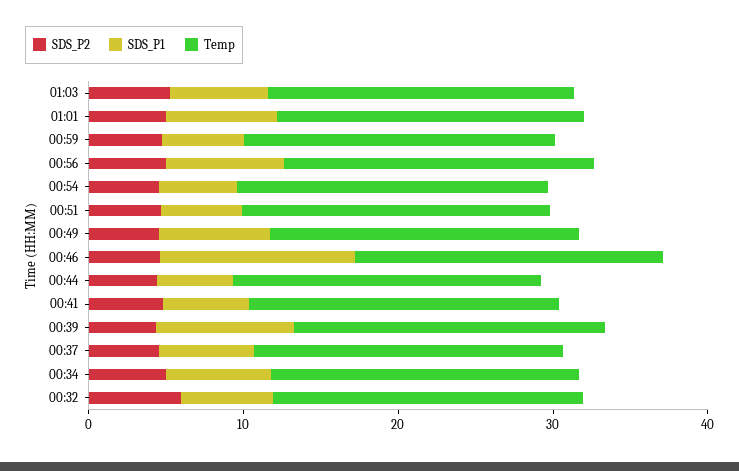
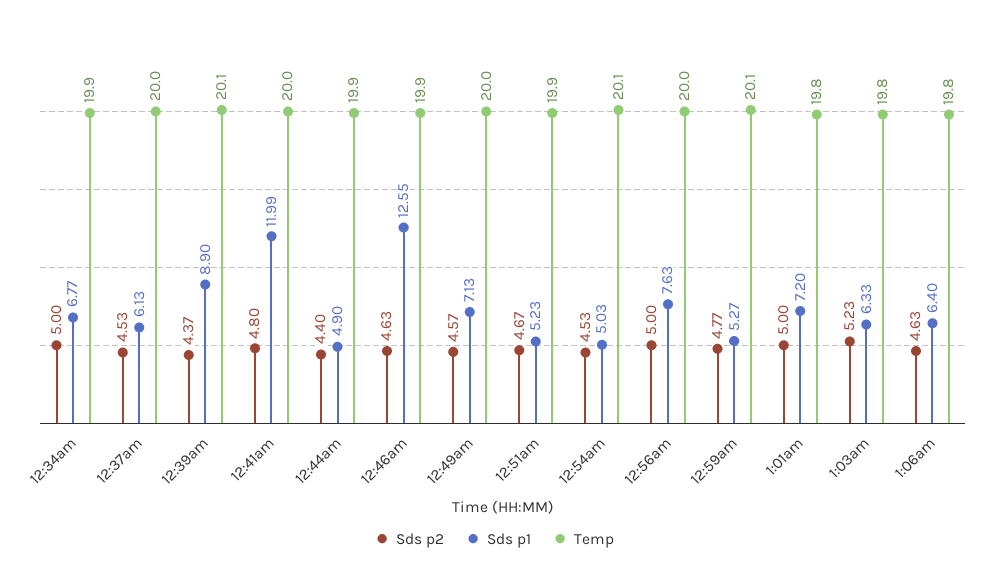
SDS_P1, 00:41: 6 -> 11.99
SDS_P2, 00:32: 6 -> none
SDS_P1, 00:32: 6 -> none
Temp, 00:32: 20 -> none
SDS_P2, 1:06am: none -> 4.63
SDS_P1, 1:06am: none -> 6.4
Temp, 1:06am: none -> 19.8

